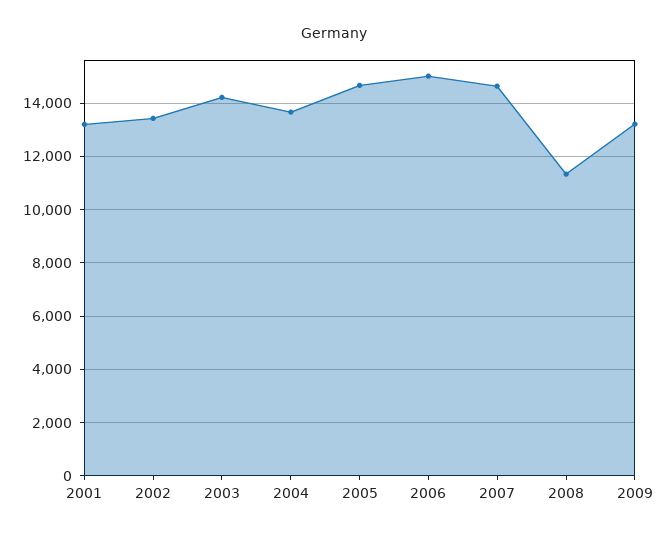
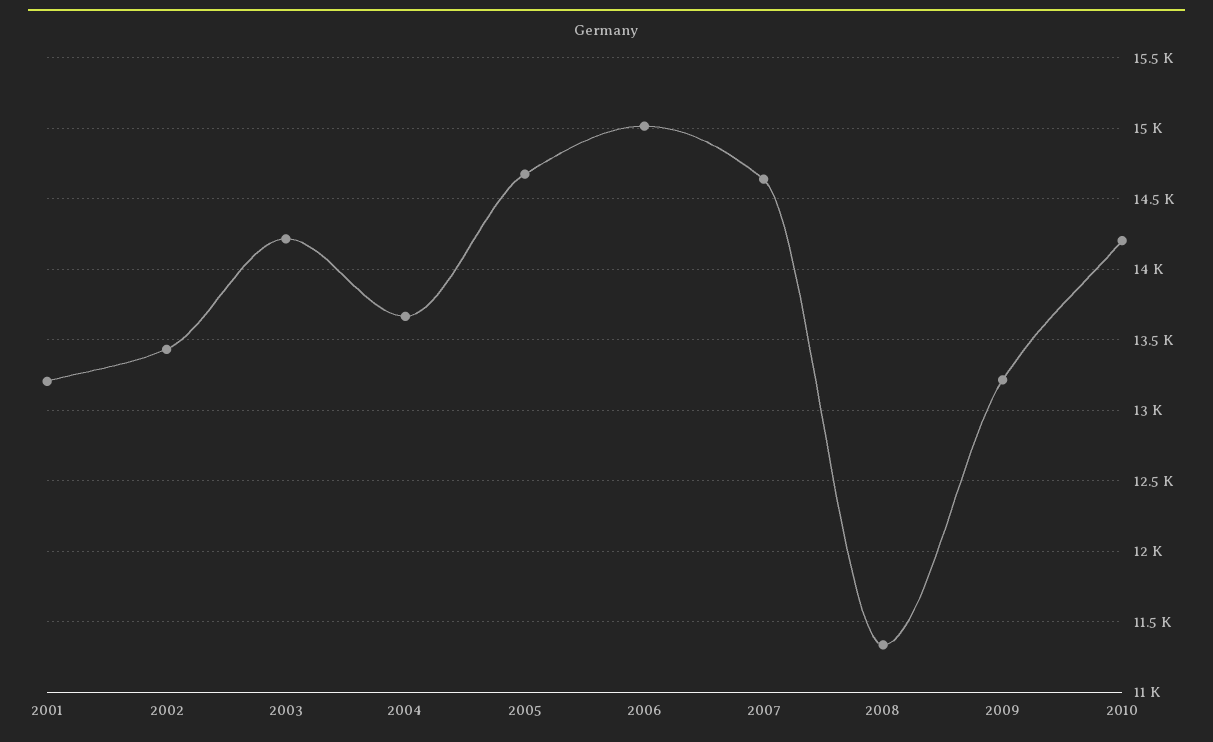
2010: none -> 14200

